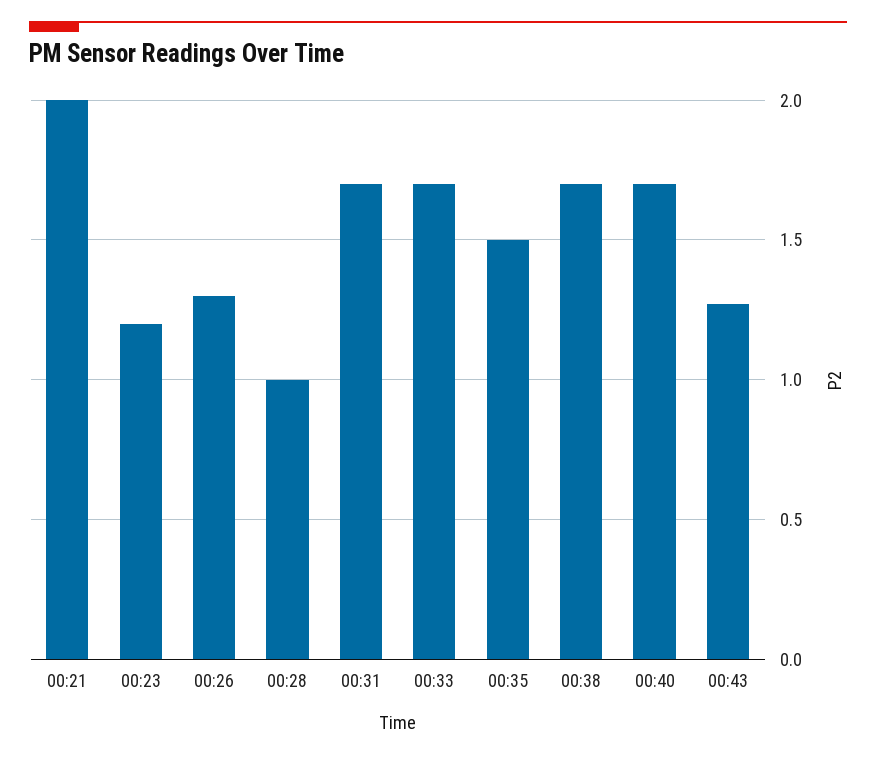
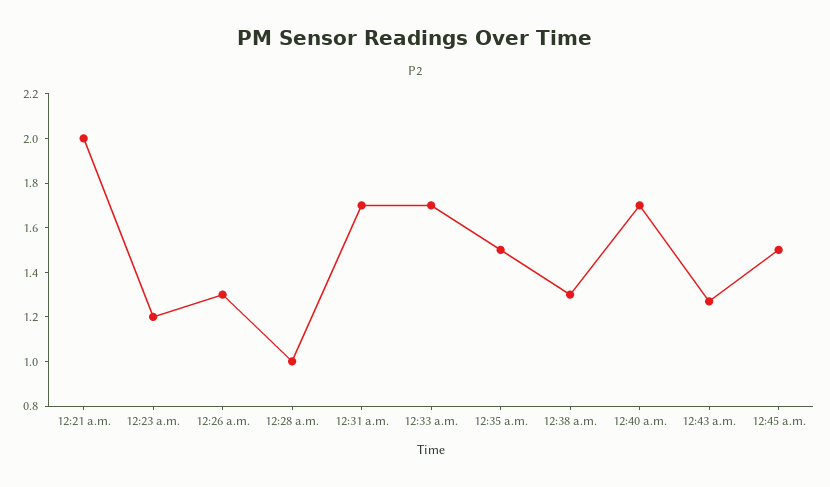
00:38: 1.7 -> 1.3
12:45 a.m.: none -> 1.5

